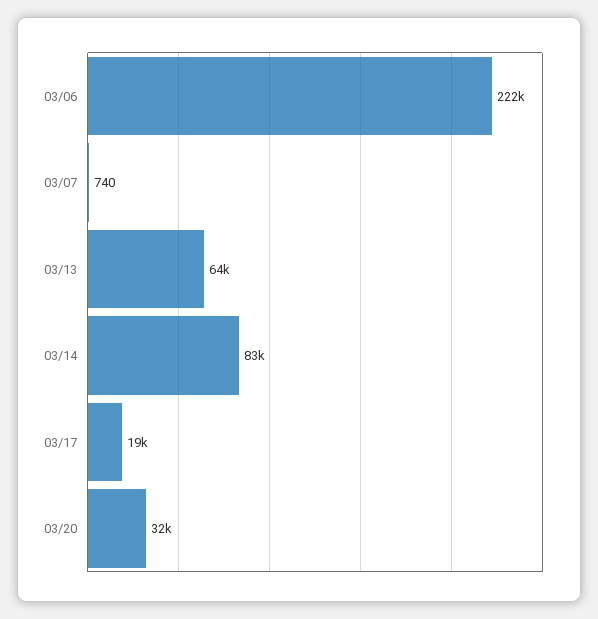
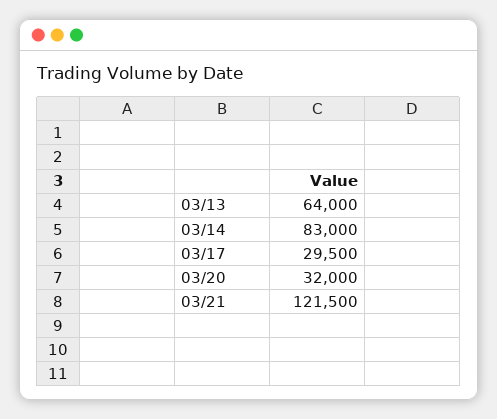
03/06: 222000 -> none
03/07: 740 -> none
03/17: 19000 -> 29500
03/21: none -> 121500

